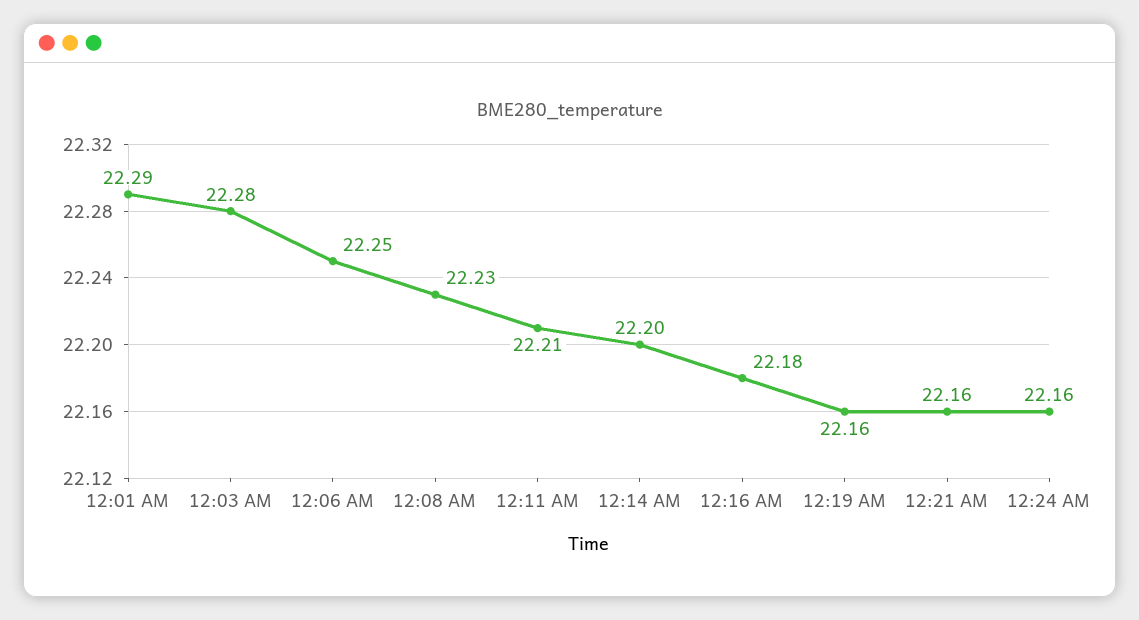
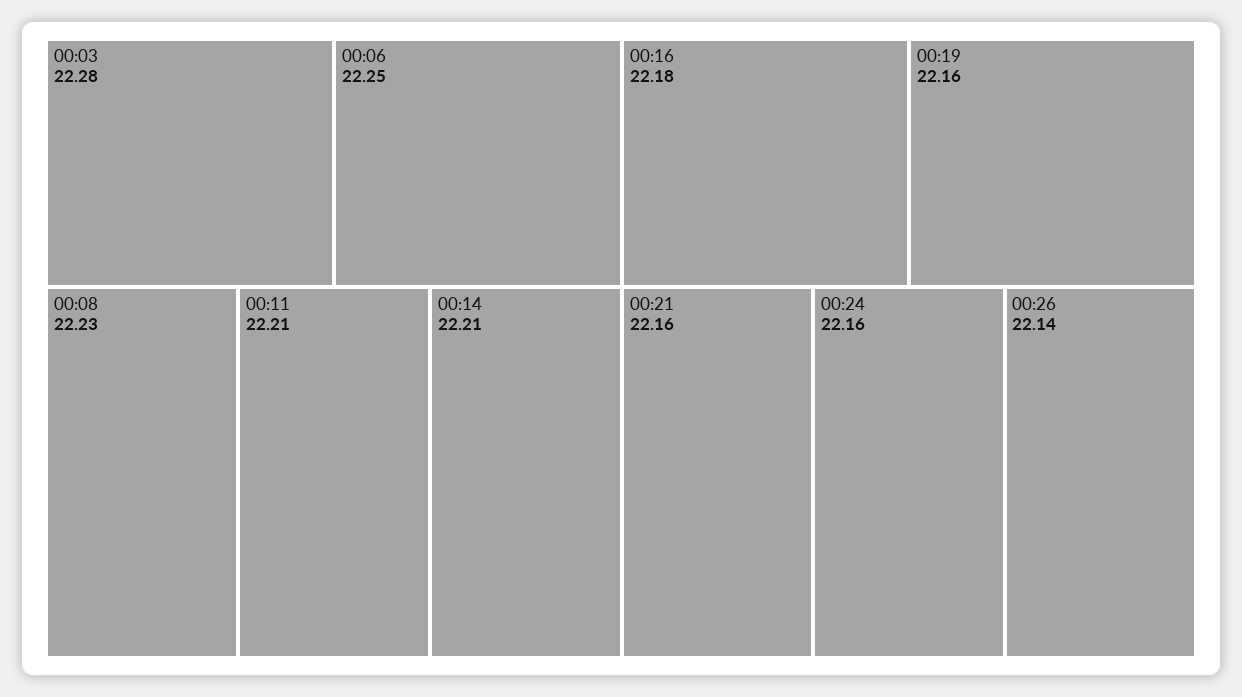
12:01 AM: 22.29 -> none
12:14 AM: 22.2 -> 22.21
00:26: none -> 22.14

